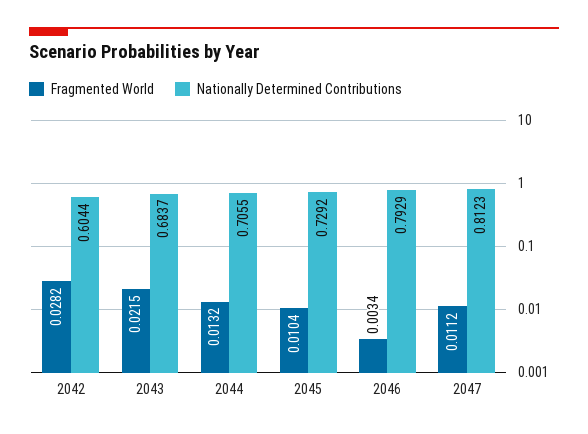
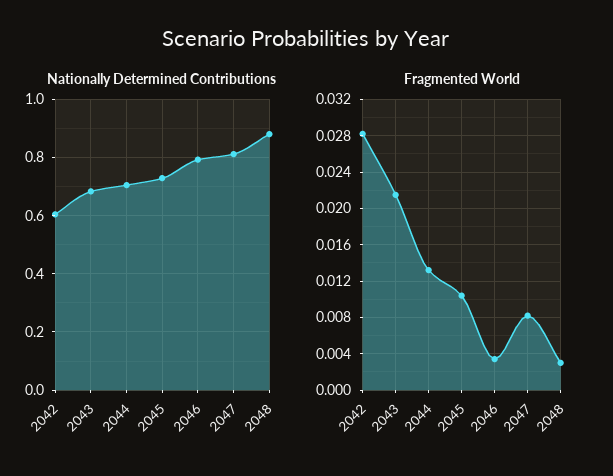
Fragmented World, 2047: 0.0112 -> 0.008
Nationally Determined Contributions, 2048: none -> 0.875
Fragmented World, 2048: none -> 0.003

